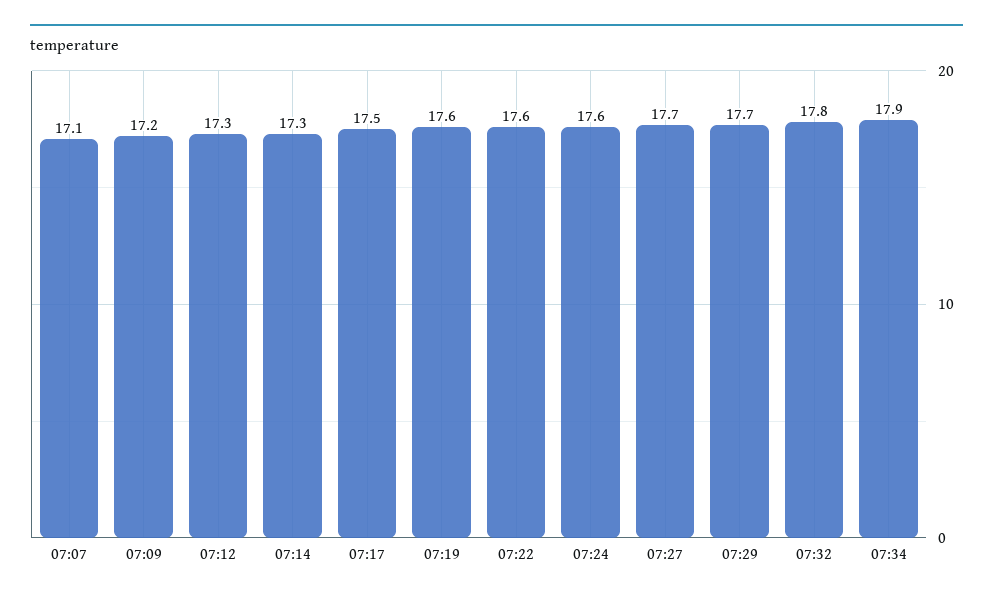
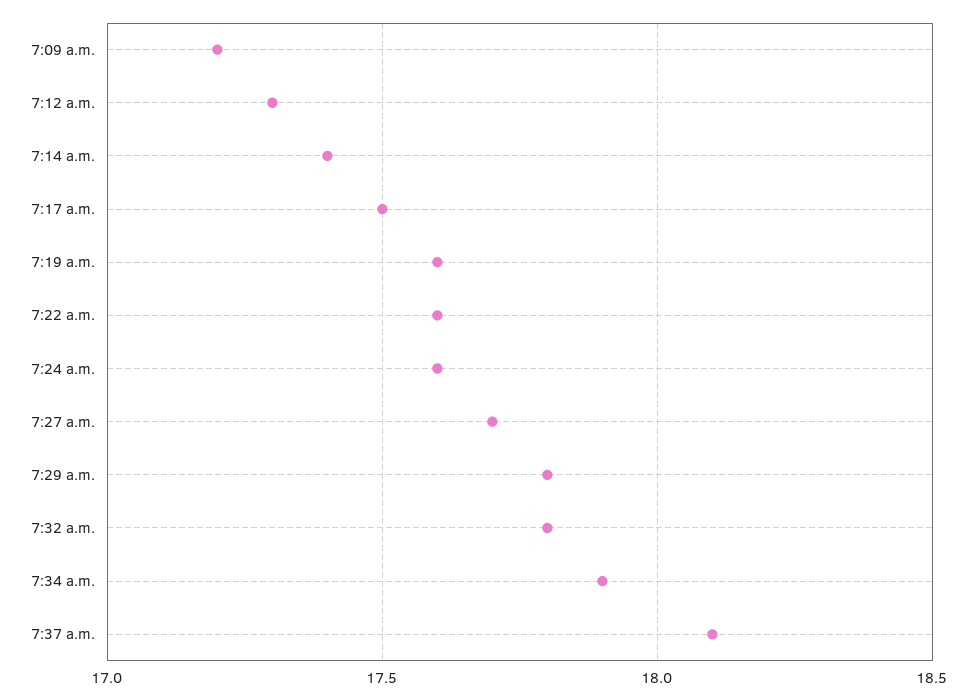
07:07: 17.1 -> none
07:14: 17.3 -> 17.4
07:29: 17.7 -> 17.8
7:37 a.m.: none -> 18.1

